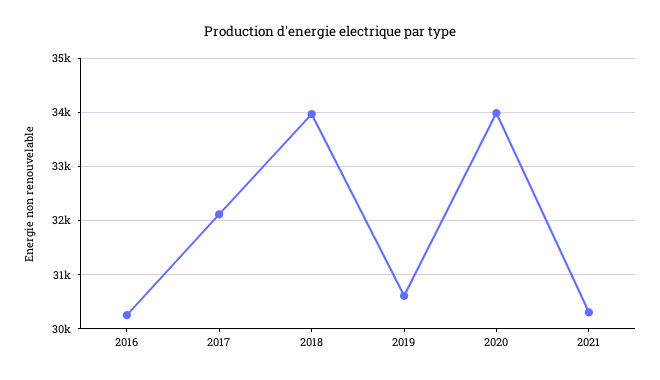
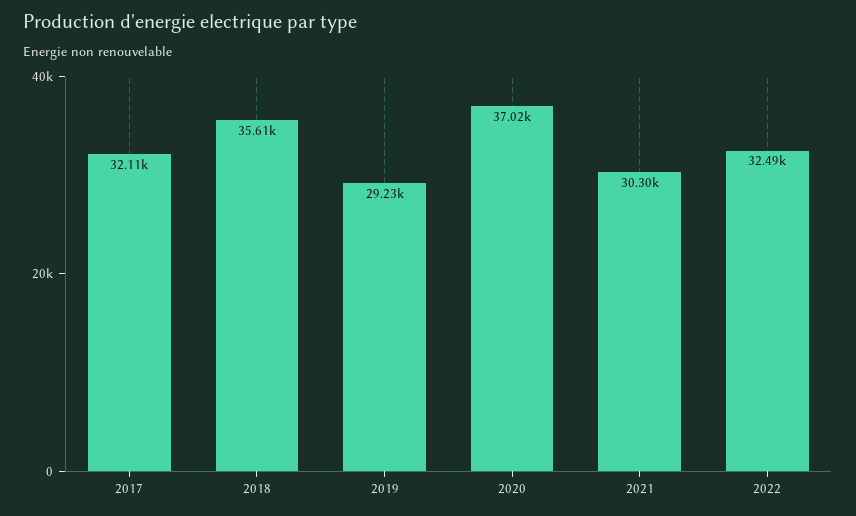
2016: 30200 -> none
2018: 34000 -> 35610
2019: 30600 -> 29230
2020: 34000 -> 37020
2022: none -> 32490

